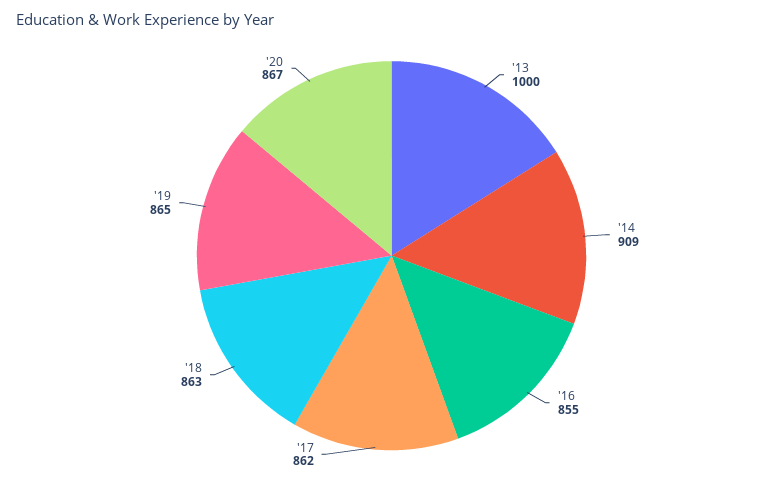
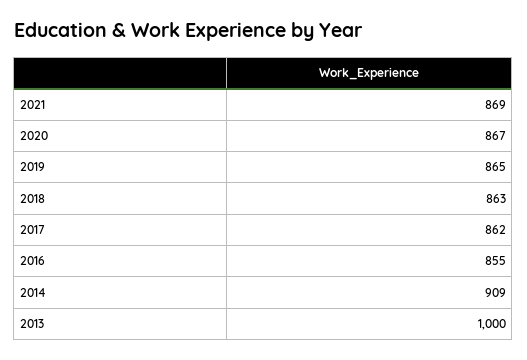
2021: none -> 869

